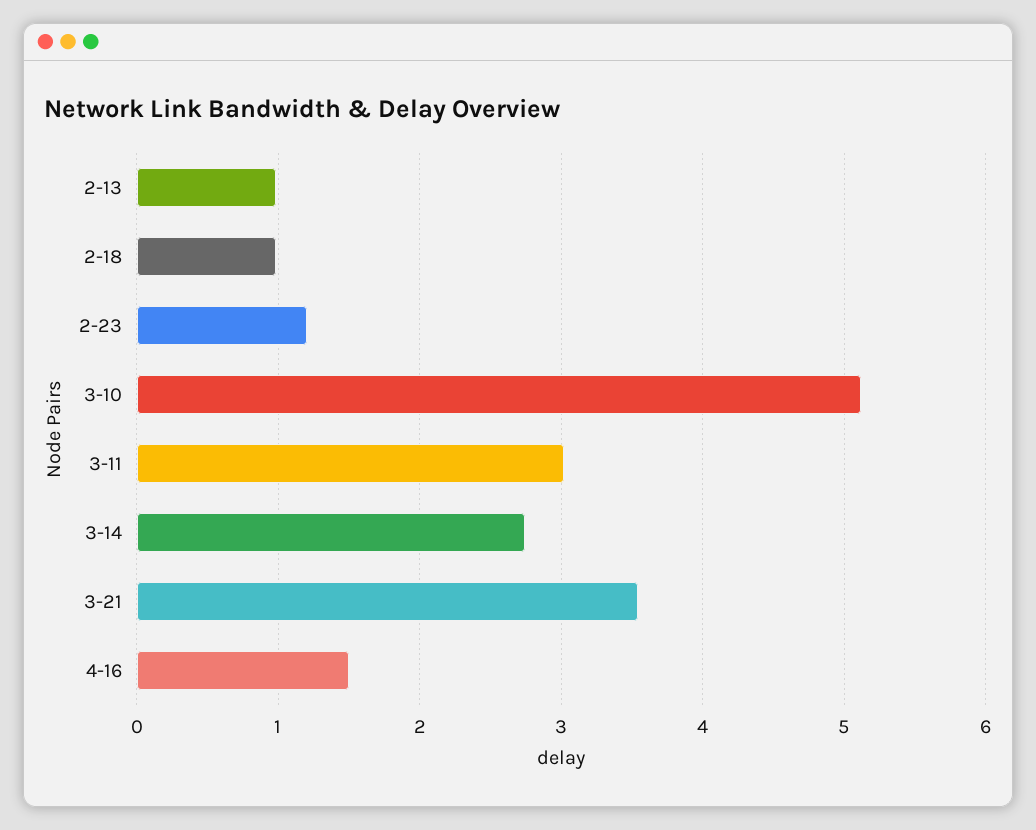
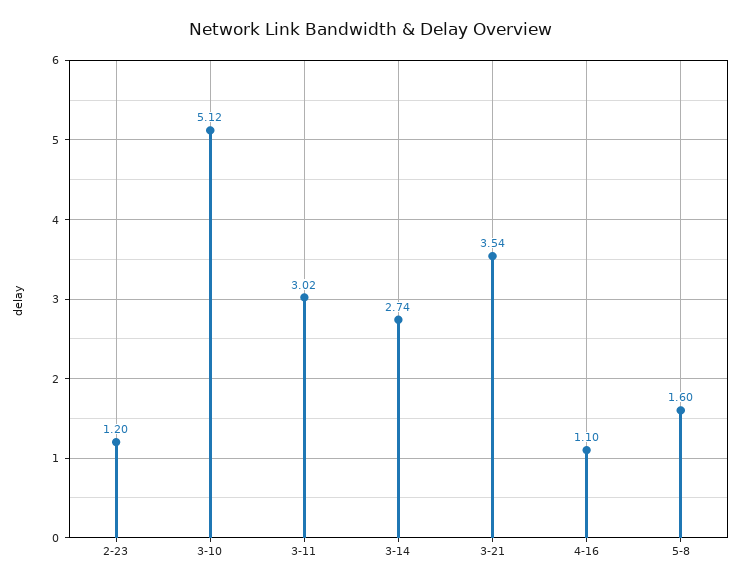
2-13: 1 -> none
2-18: 1 -> none
4-16: 1.5 -> 1.1
5-8: none -> 1.6

